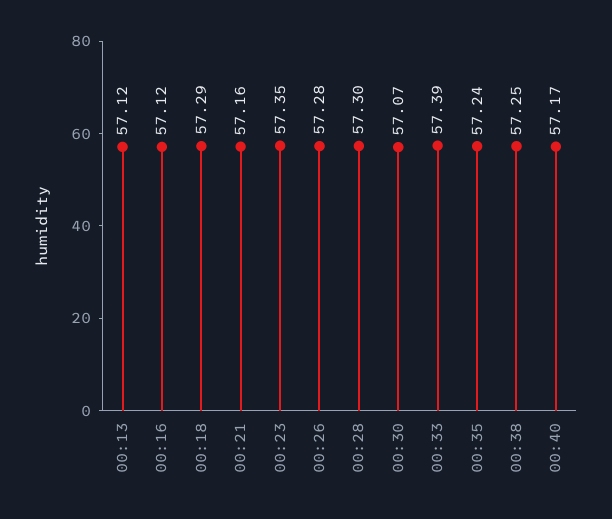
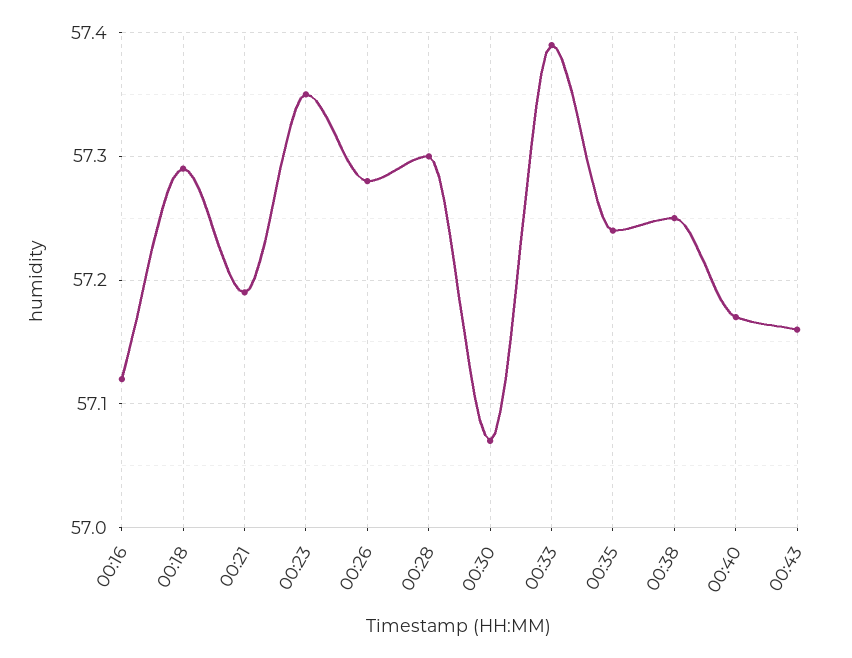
00:13: 57.12 -> none
00:21: 57.16 -> 57.19
00:43: none -> 57.16

